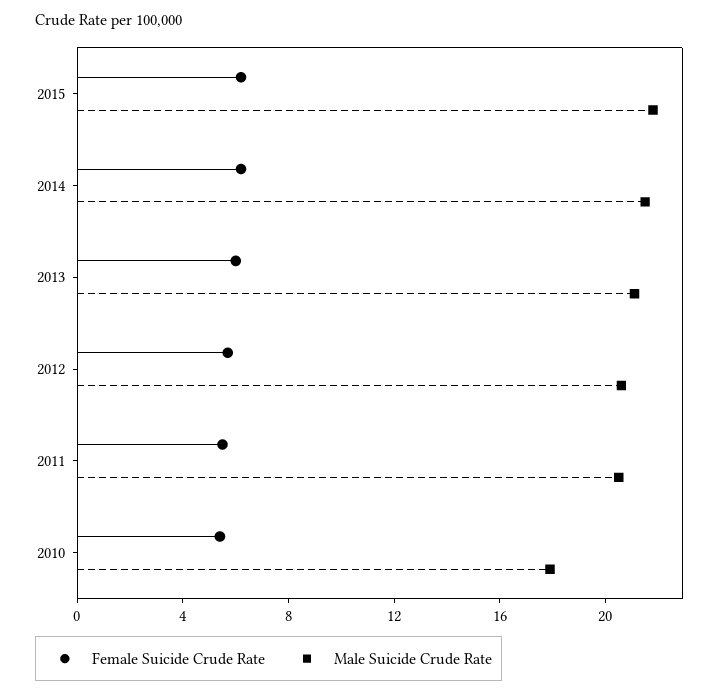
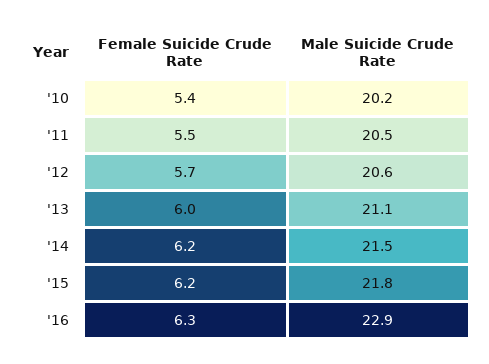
Male Suicide Crude Rate, 2010: 18 -> 20.2
Female Suicide Crude Rate, '16: none -> 6.3
Male Suicide Crude Rate, '16: none -> 22.9

